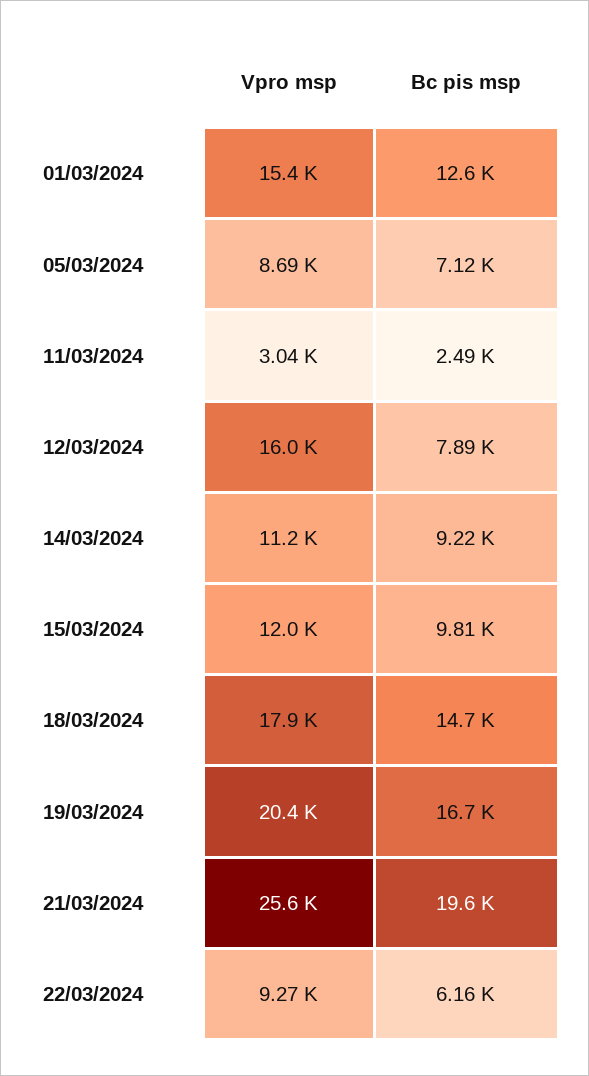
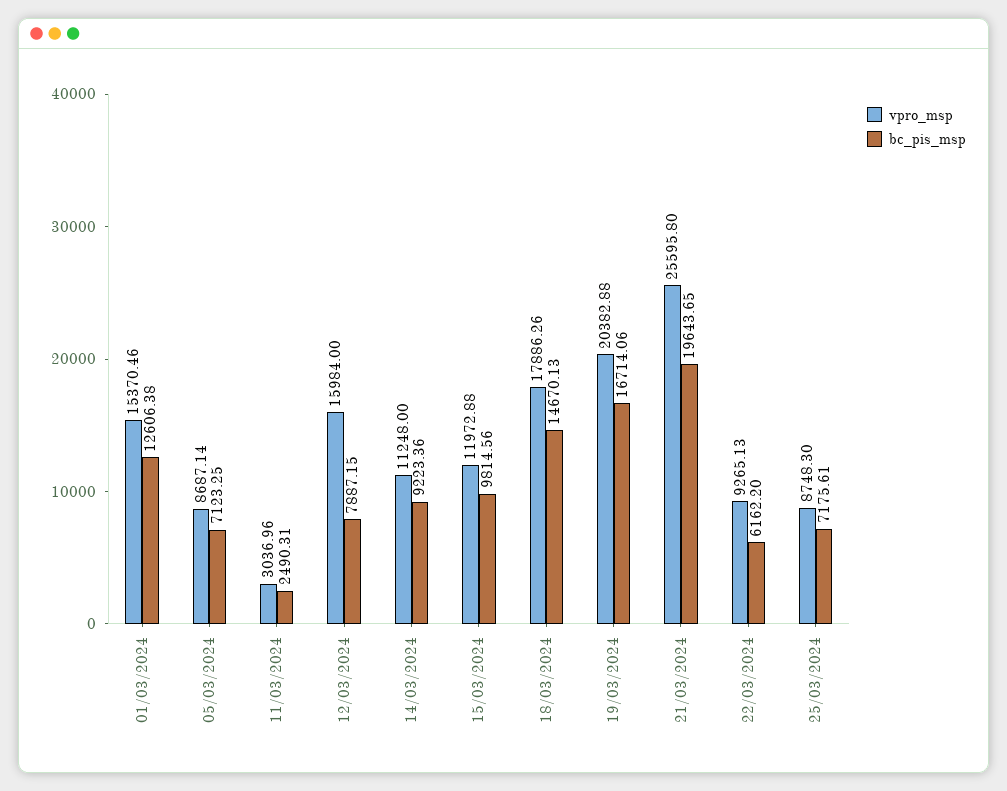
Vpro msp, 25/03/2024: none -> 8748.3
Bc pis msp, 25/03/2024: none -> 7175.61

